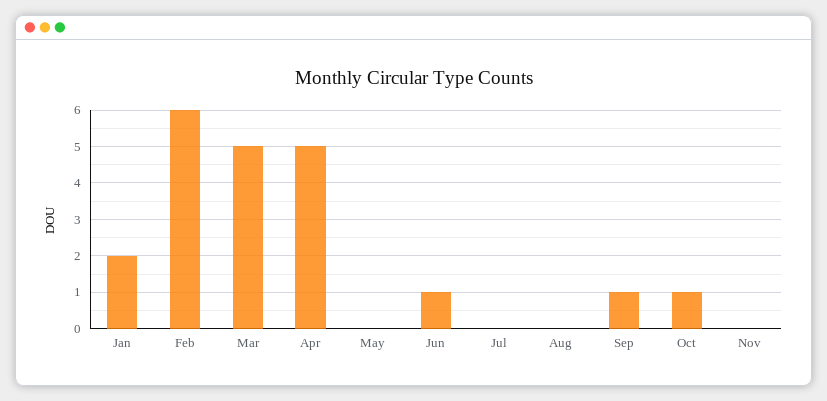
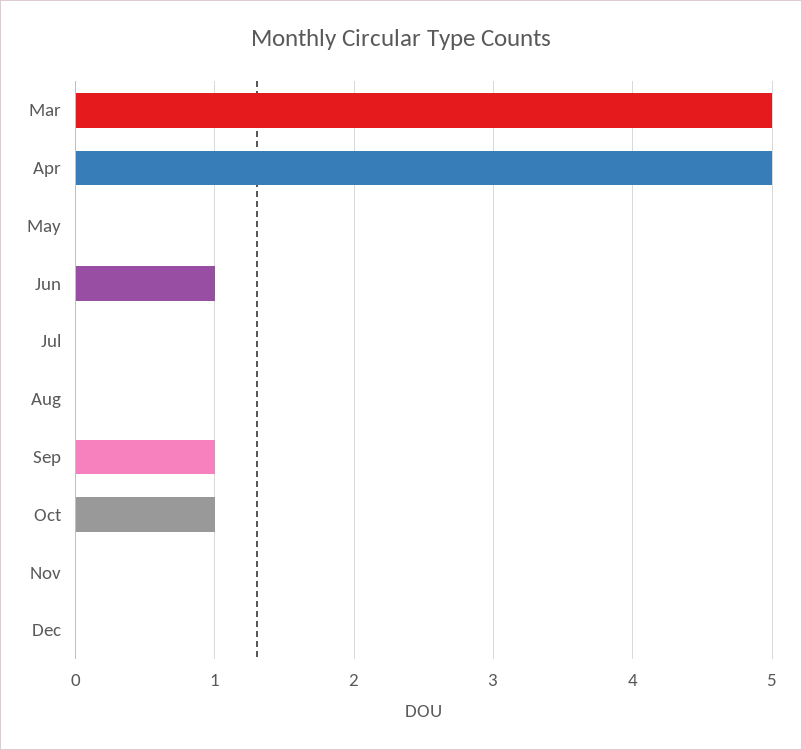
Jan: 2 -> none
Feb: 6 -> none
Dec: none -> 0

